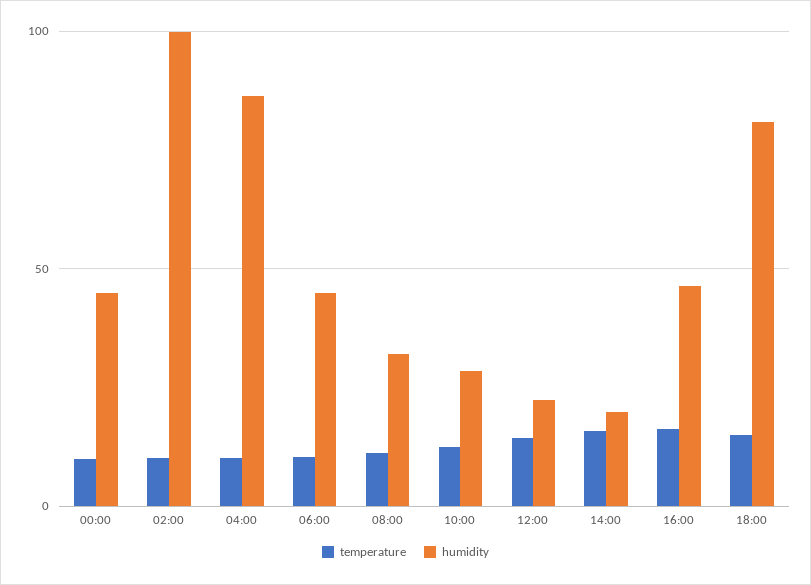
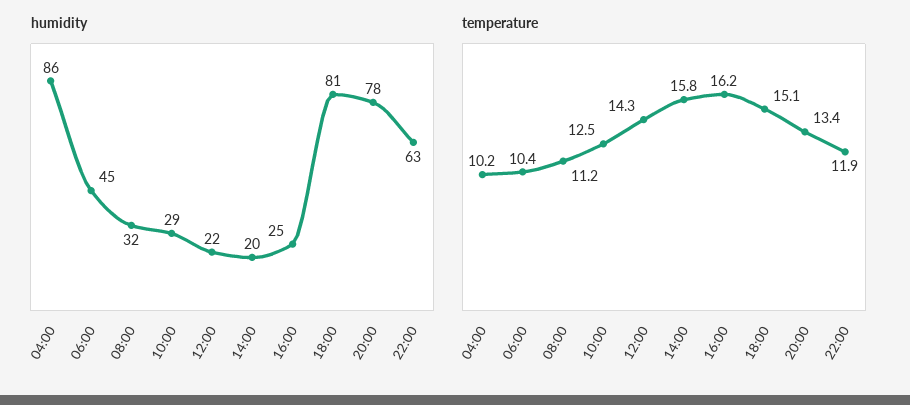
temperature, 00:00: 10 -> none
humidity, 00:00: 45 -> none
temperature, 02:00: 10 -> none
humidity, 02:00: 100 -> none
humidity, 16:00: 45 -> 25
humidity, 20:00: none -> 78
humidity, 22:00: none -> 63
temperature, 20:00: none -> 13.4
temperature, 22:00: none -> 11.9

